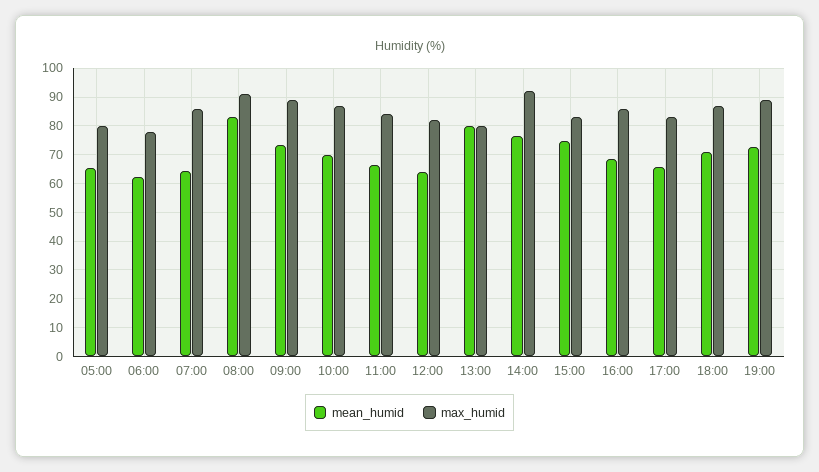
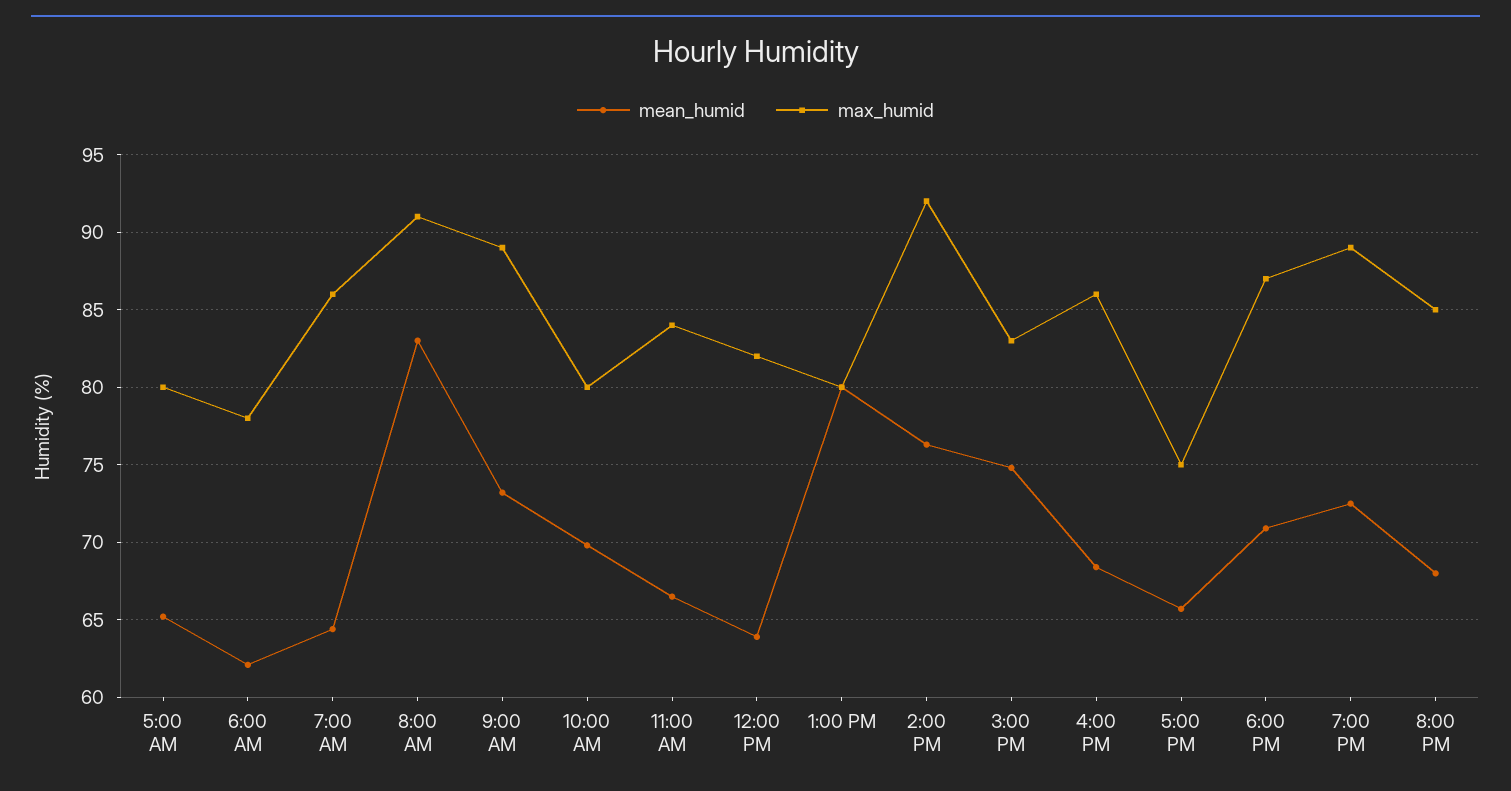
max_humid, 10:00: 87.5 -> 80
max_humid, 17:00: 82.5 -> 75
mean_humid, 8:00 PM: none -> 68
max_humid, 8:00 PM: none -> 85

